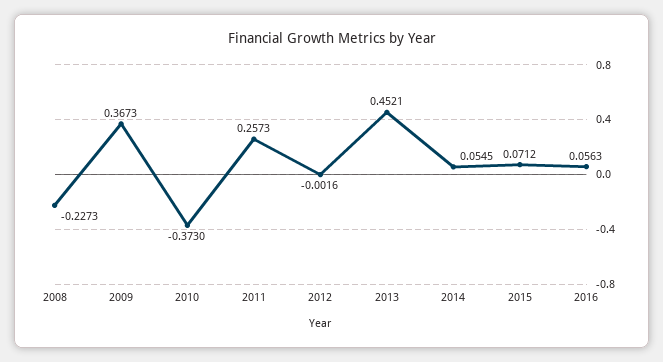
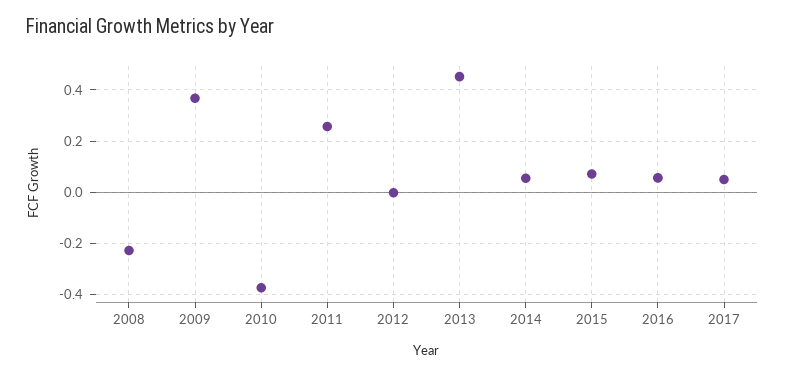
2017: none -> 0.05

